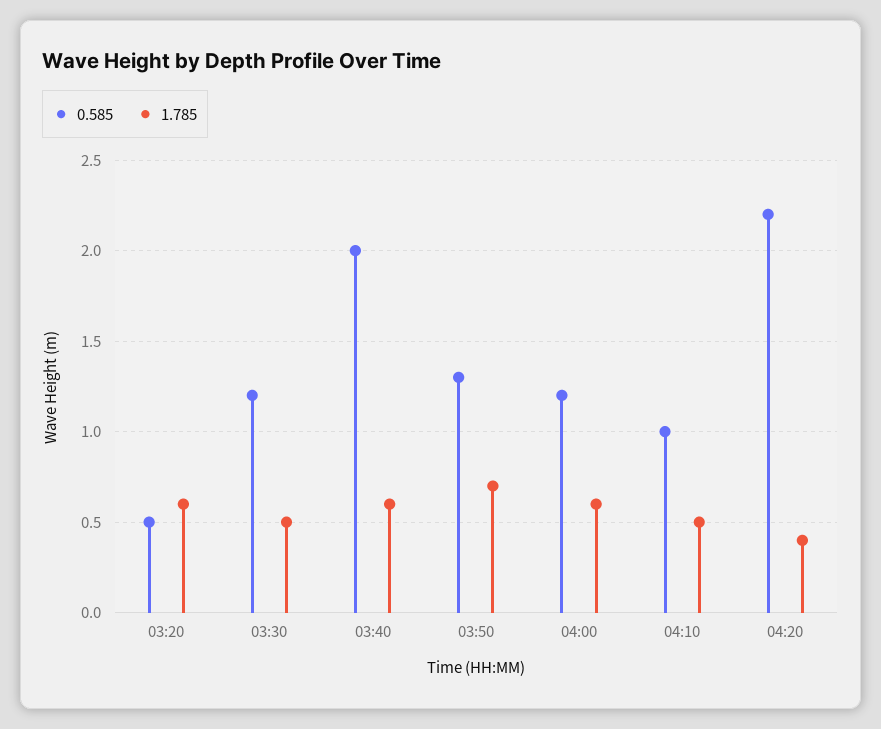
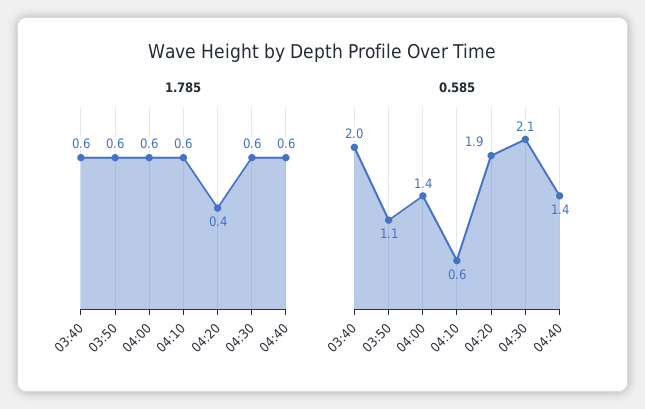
0.585, 03:20: 0.5 -> none
1.785, 03:20: 0.6 -> none
0.585, 03:30: 1.2 -> none
1.785, 03:30: 0.5 -> none
0.585, 03:50: 1.3 -> 1.1
1.785, 03:50: 0.7 -> 0.6
0.585, 04:00: 1.2 -> 1.4
0.585, 04:10: 1 -> 0.6
1.785, 04:10: 0.5 -> 0.6
0.585, 04:20: 2.2 -> 1.9
1.785, 04:30: none -> 0.6
1.785, 04:40: none -> 0.6
0.585, 04:30: none -> 2.1
0.585, 04:40: none -> 1.4

